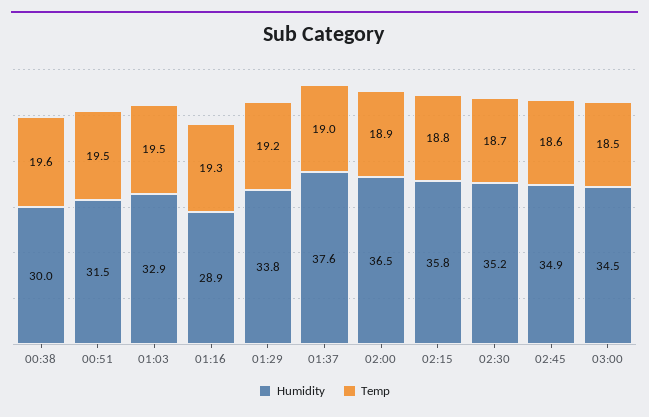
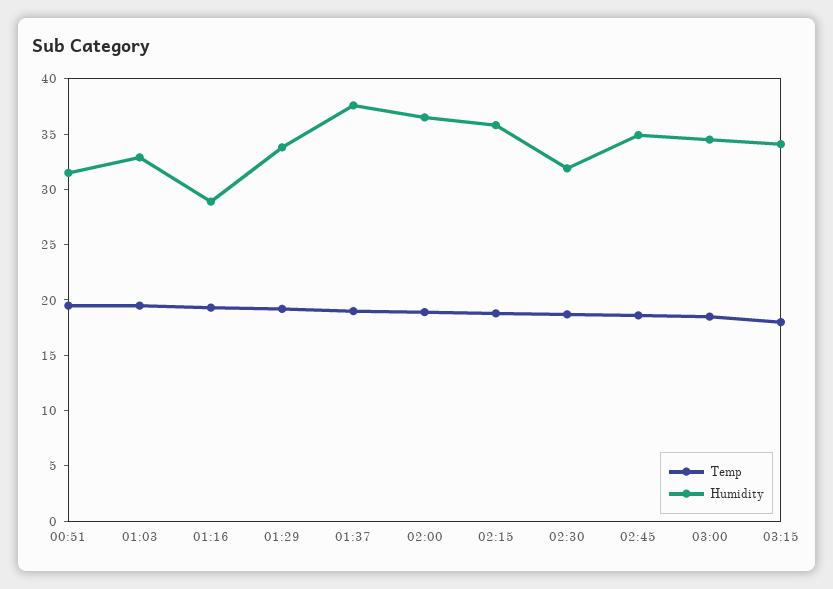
Humidity, 00:38: 30 -> none
Temp, 00:38: 19.6 -> none
Humidity, 02:30: 35.2 -> 32
Temp, 03:15: none -> 18
Humidity, 03:15: none -> 34

